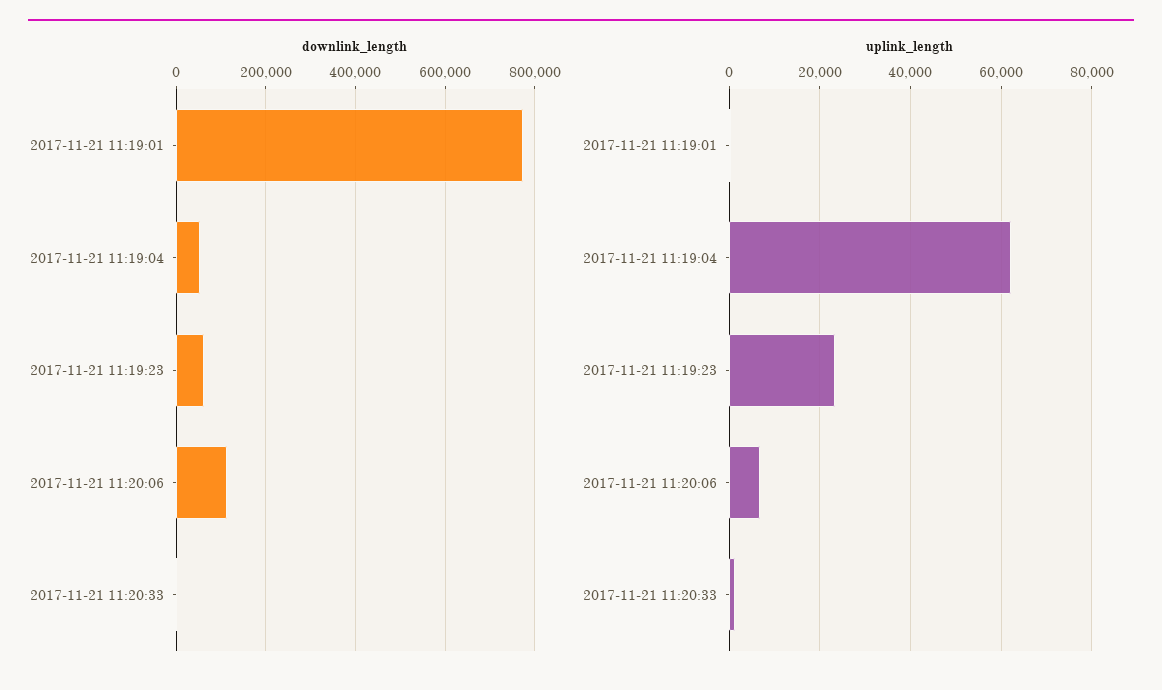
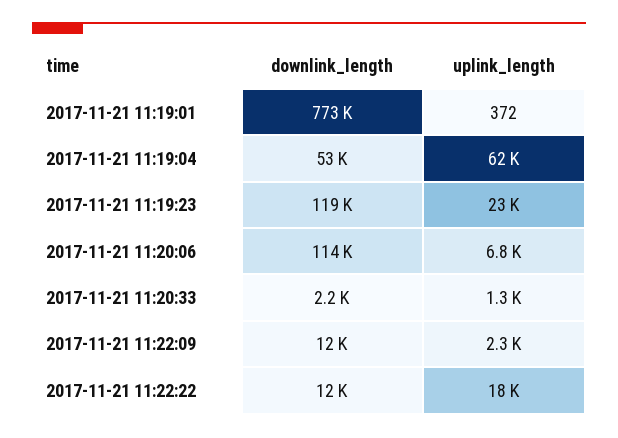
downlink_length, 2017-11-21 11:19:23: 60000 -> 119000
downlink_length, 2017-11-21 11:22:09: none -> 12000
uplink_length, 2017-11-21 11:22:09: none -> 2300
downlink_length, 2017-11-21 11:22:22: none -> 12000
uplink_length, 2017-11-21 11:22:22: none -> 18000

